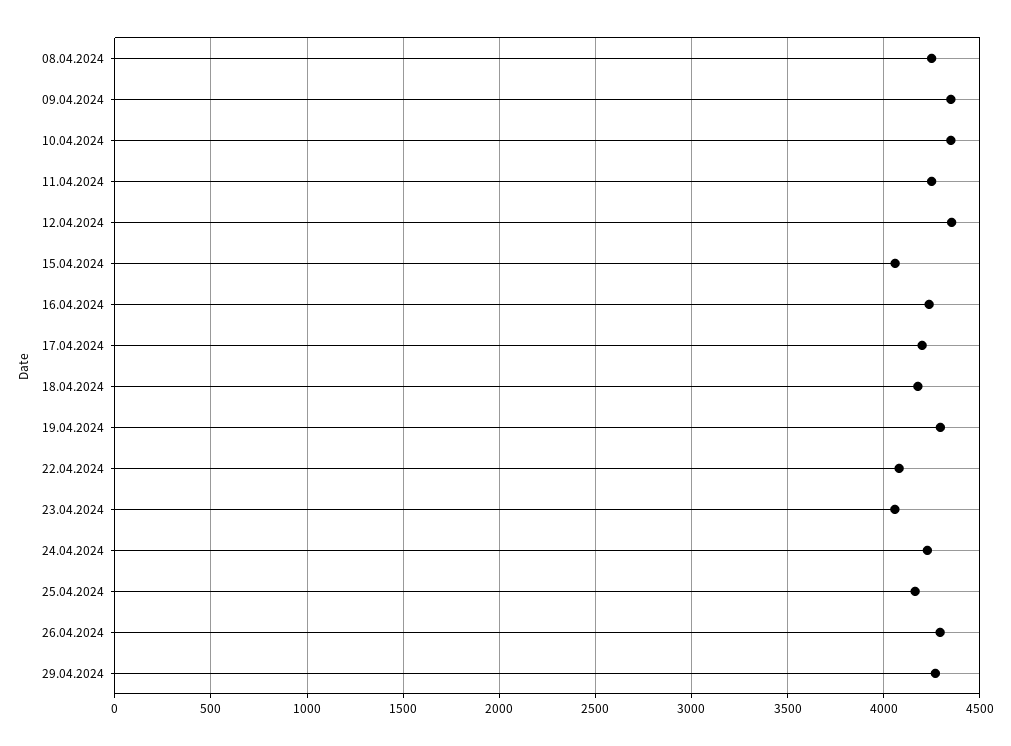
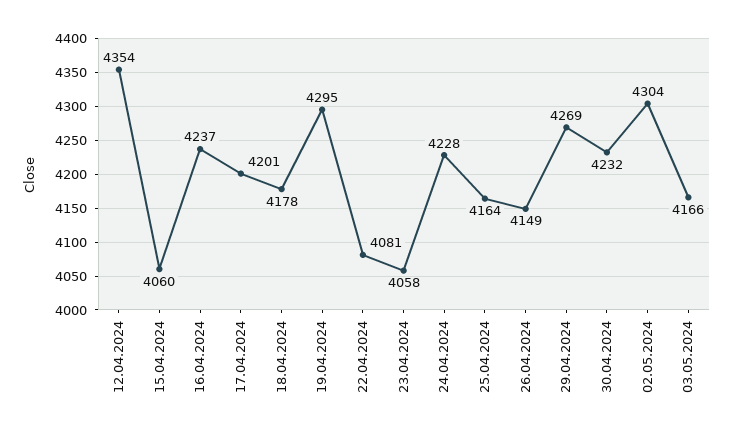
08.04.2024: 4250 -> none
09.04.2024: 4350 -> none
10.04.2024: 4350 -> none
11.04.2024: 4250 -> none
26.04.2024: 4300 -> 4149
30.04.2024: none -> 4232
02.05.2024: none -> 4304
03.05.2024: none -> 4166

